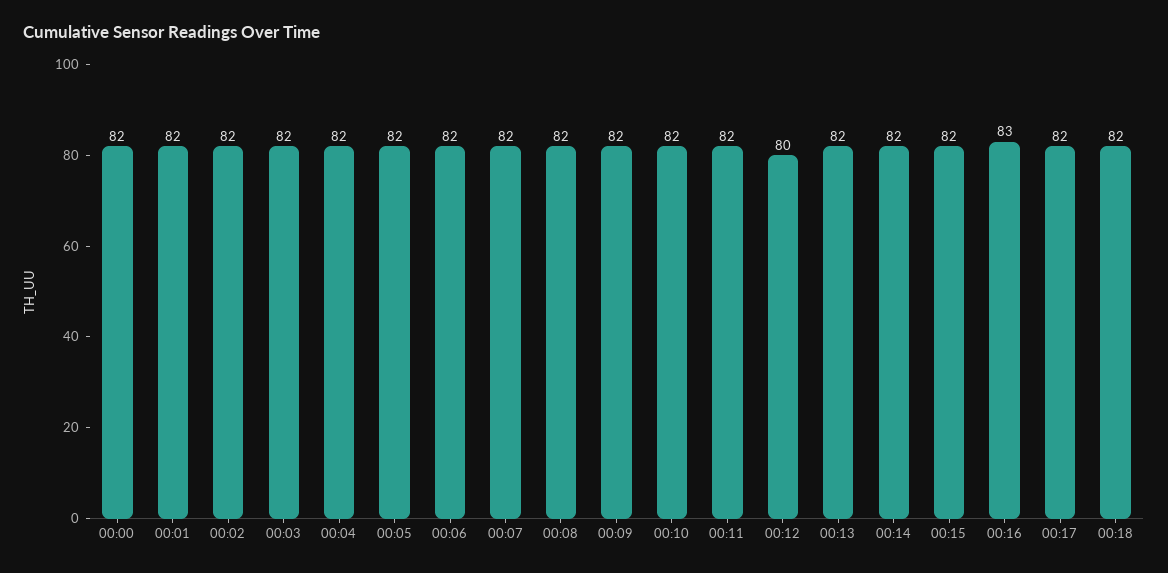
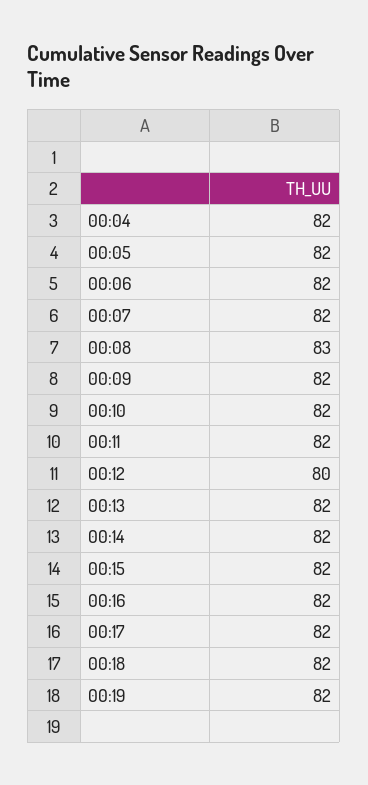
00:00: 82 -> none
00:01: 82 -> none
00:02: 82 -> none
00:03: 82 -> none
00:08: 82 -> 83
00:16: 83 -> 82
00:19: none -> 82

